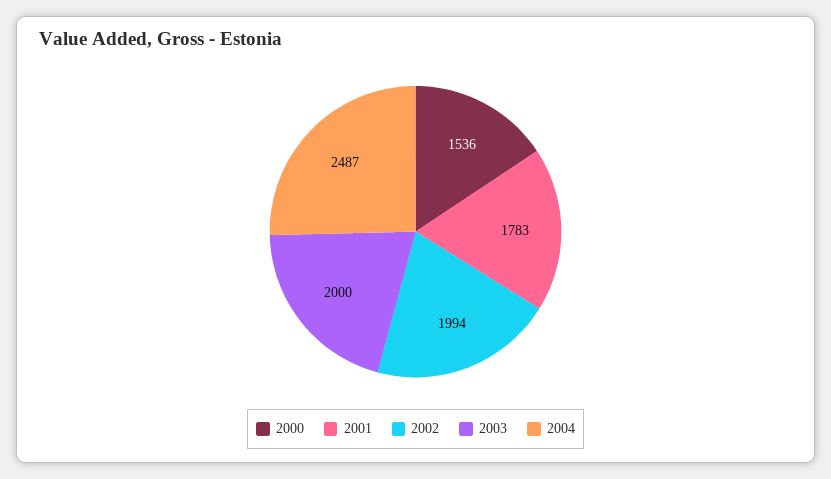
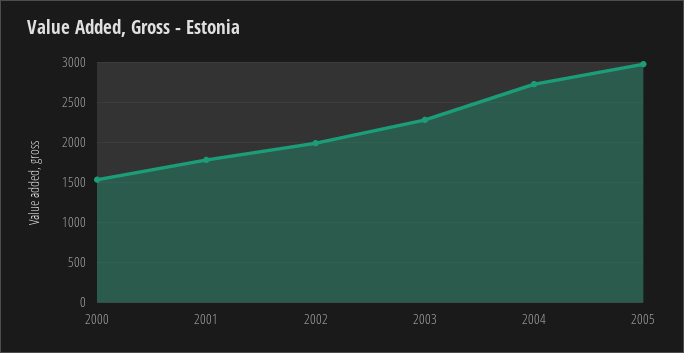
2003: 2000 -> 2300
2004: 2487 -> 2700
2005: none -> 3000

